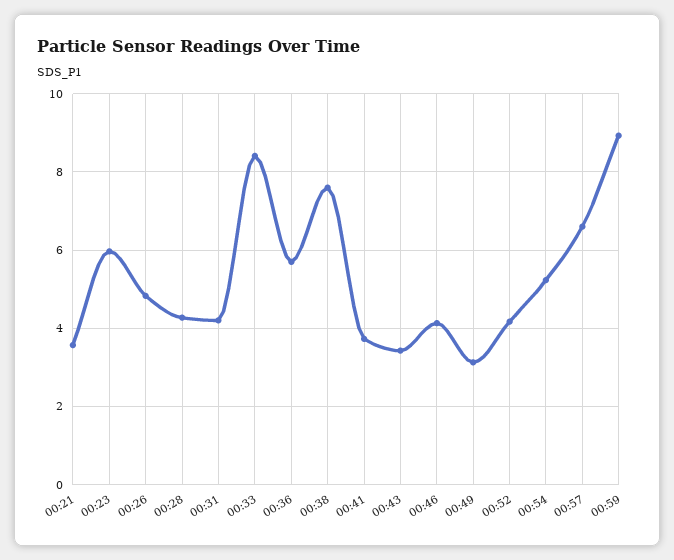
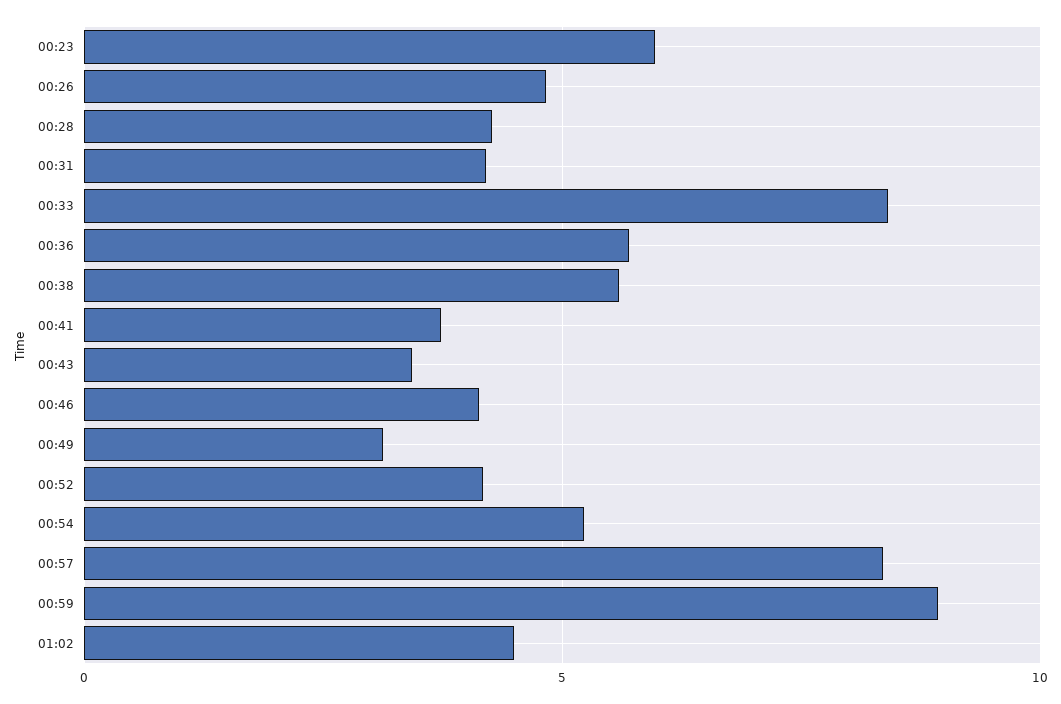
00:21: 3.6 -> none
00:38: 7.6 -> 5.5
00:57: 6.6 -> 8.5
01:02: none -> 4.5

